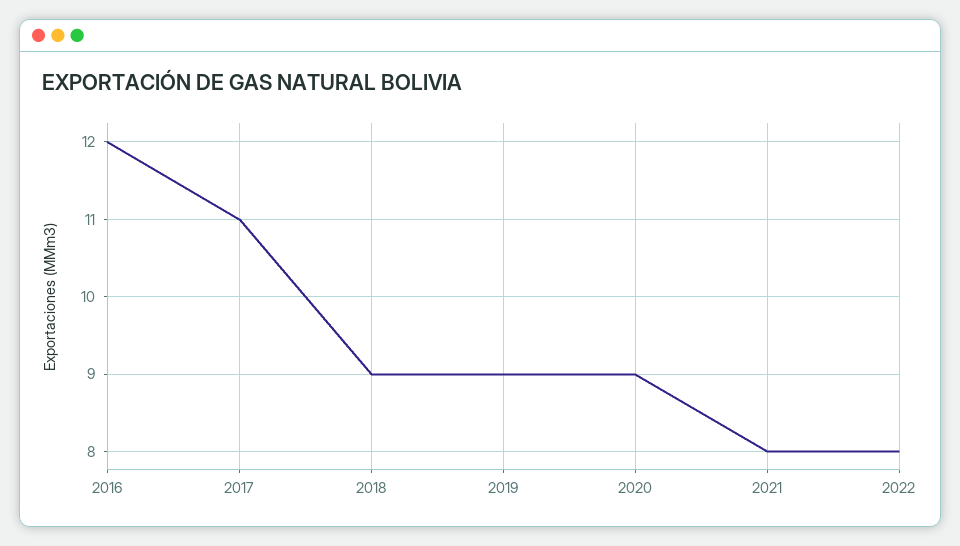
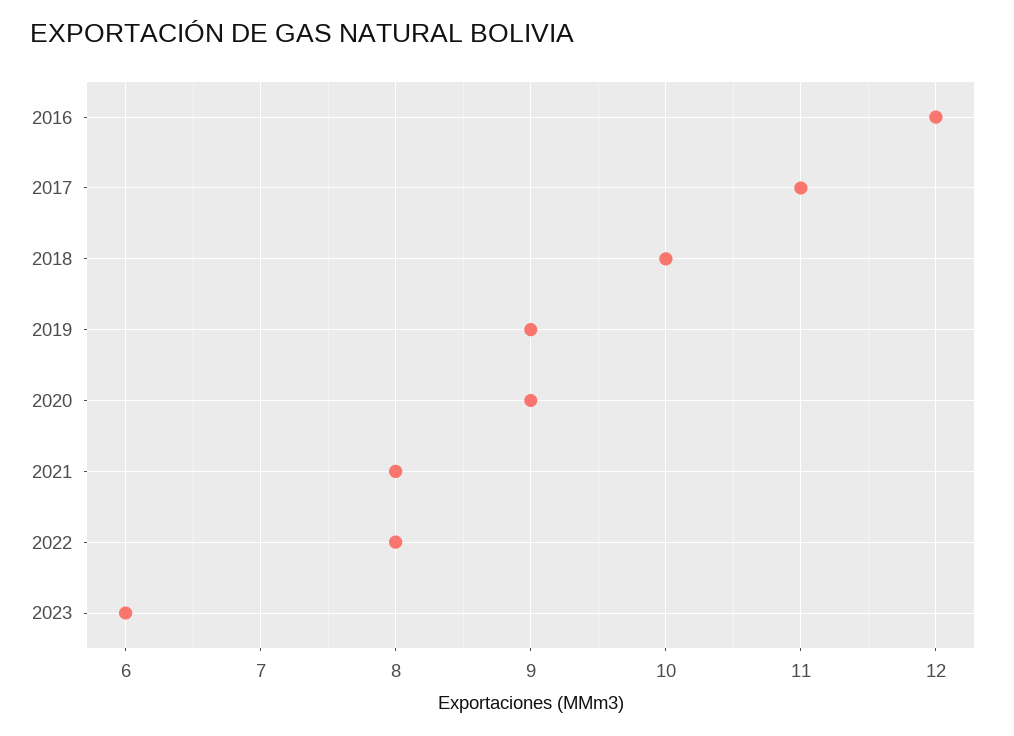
2018: 9 -> 10
2023: none -> 6

